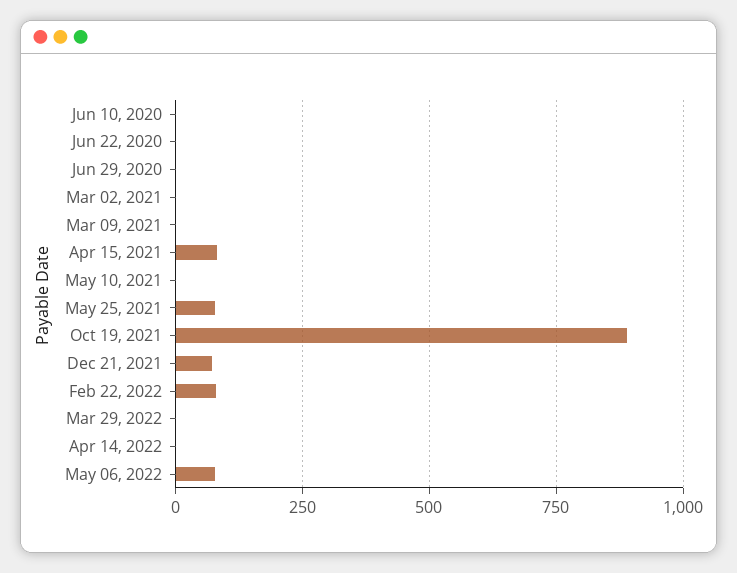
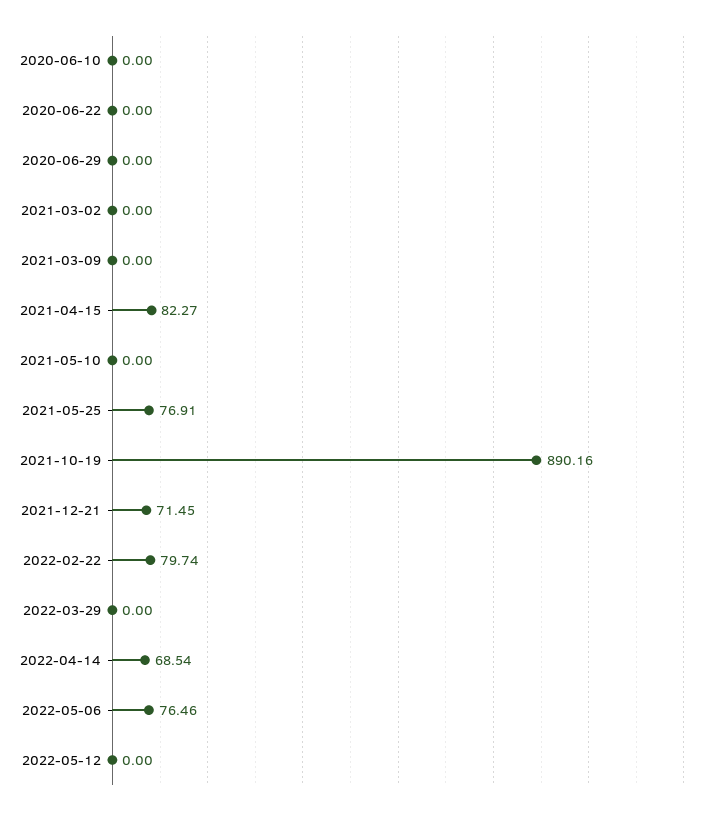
Apr 14, 2022: 0 -> 68.54
2022-05-12: none -> 0

